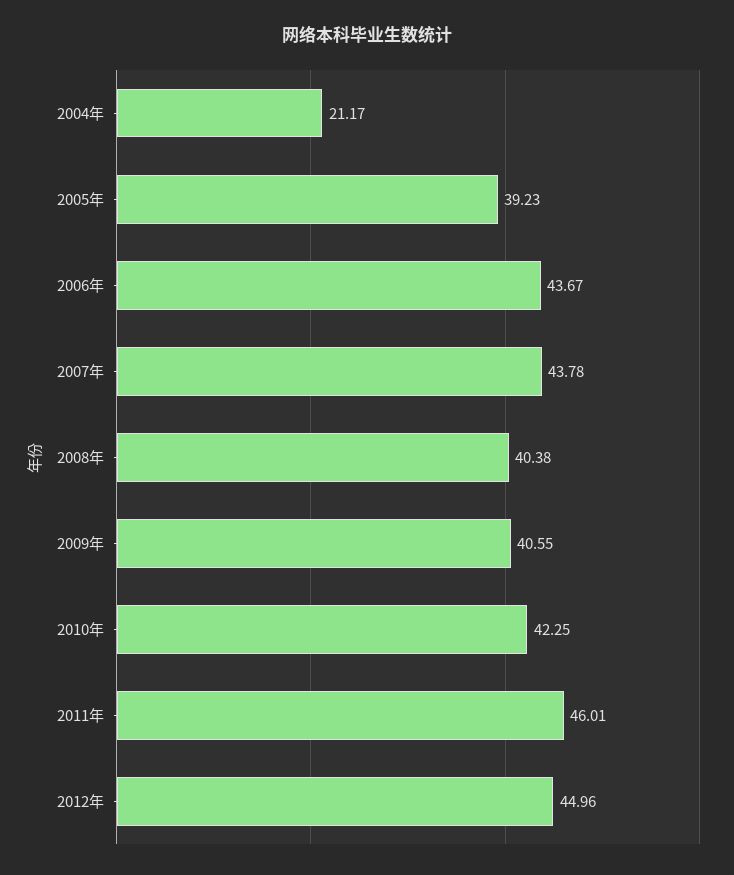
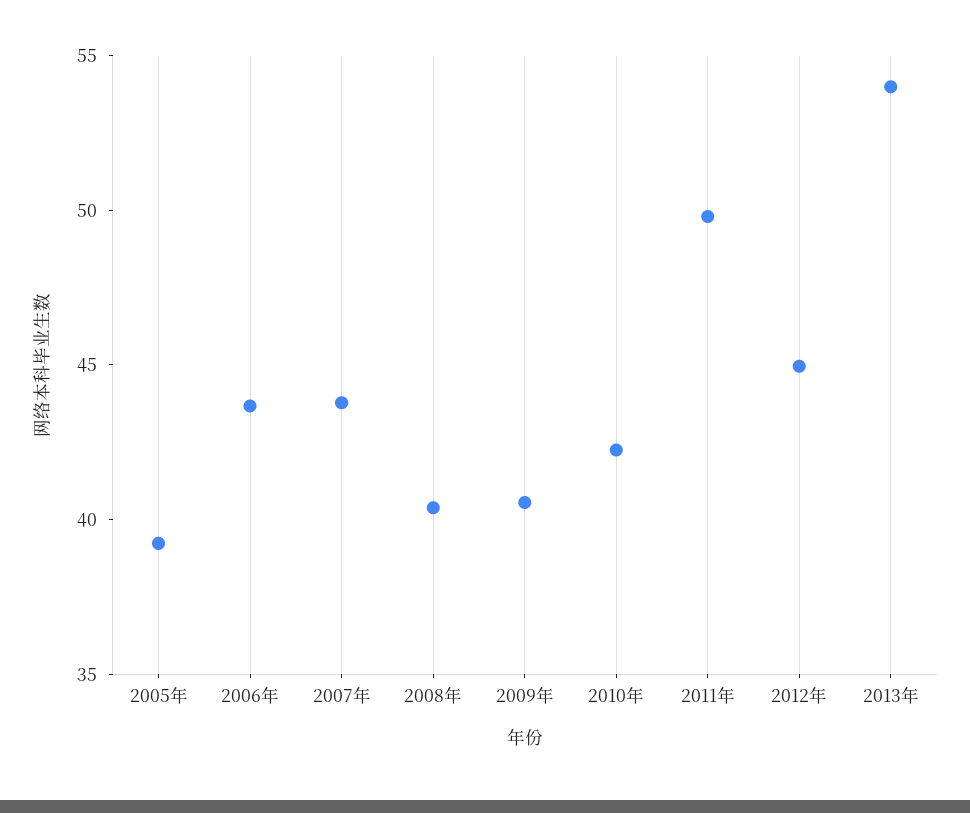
2004年: 21.17 -> none
2011年: 46.01 -> 50
2013年: none -> 54

